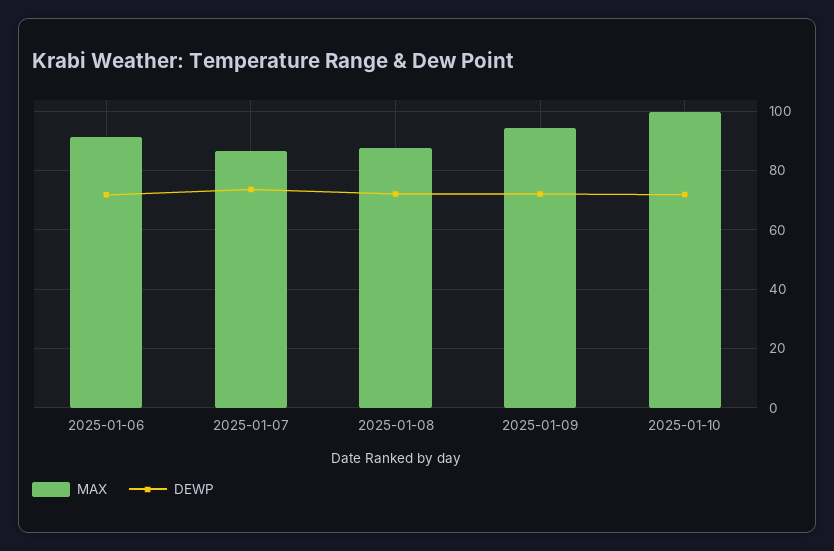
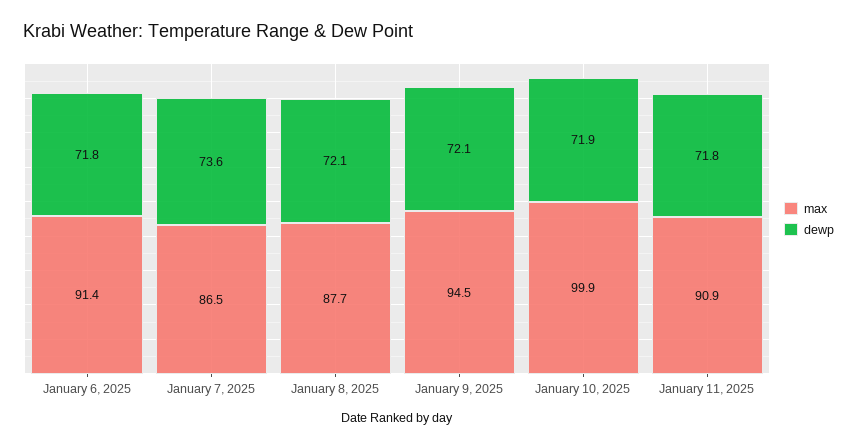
MAX, January 11, 2025: none -> 90.9
DEWP, January 11, 2025: none -> 71.8

